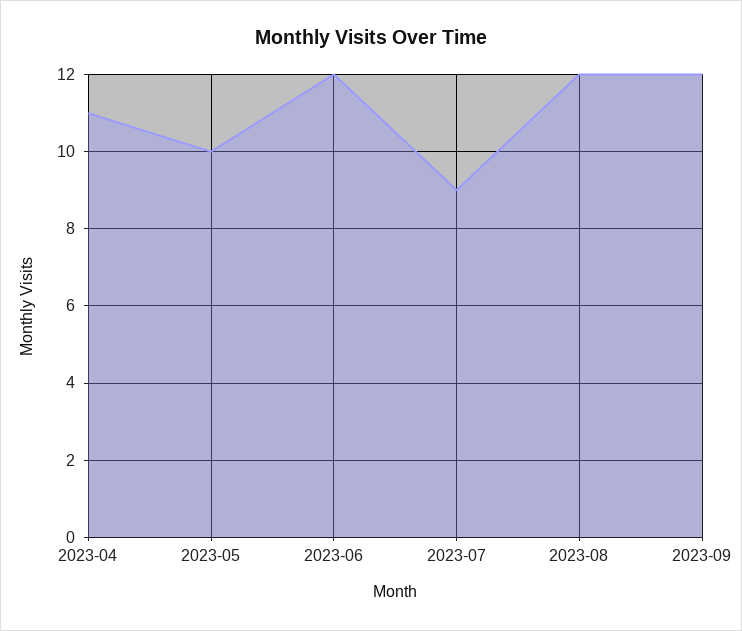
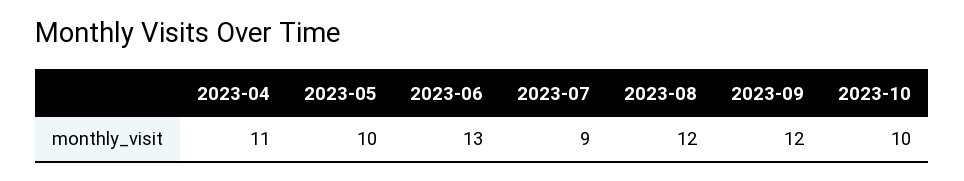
2023-06: 12 -> 13
2023-10: none -> 10

